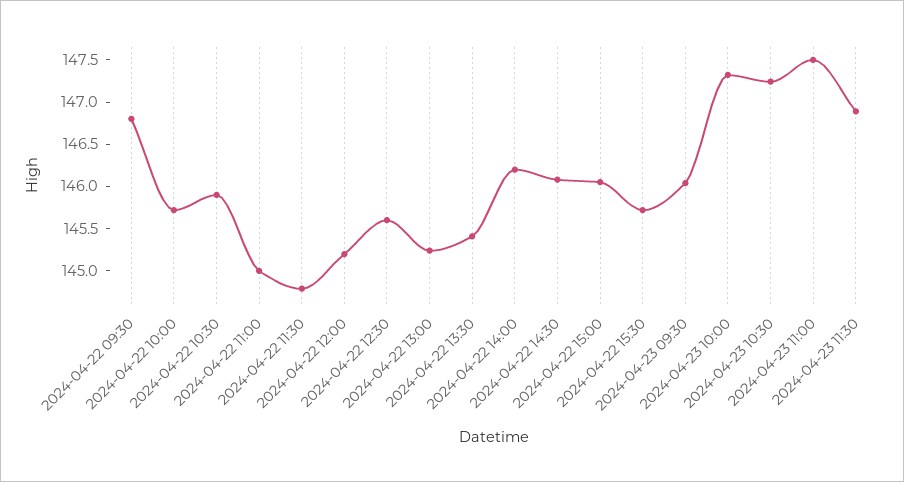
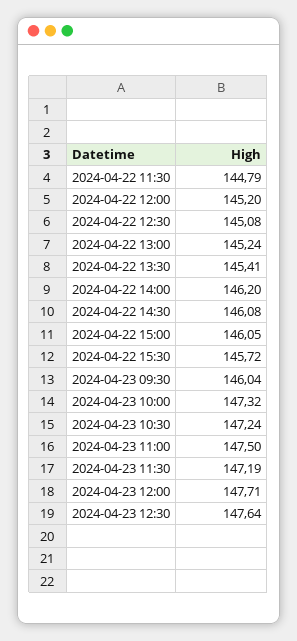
2024-04-22 09:30: 146.8 -> none
2024-04-22 10:00: 145.7 -> none
2024-04-22 10:30: 145.9 -> none
2024-04-22 11:00: 145 -> none
2024-04-22 12:30: 145.6 -> 145.08
2024-04-23 11:30: 146.9 -> 147.19
2024-04-23 12:00: none -> 147.71
2024-04-23 12:30: none -> 147.64

